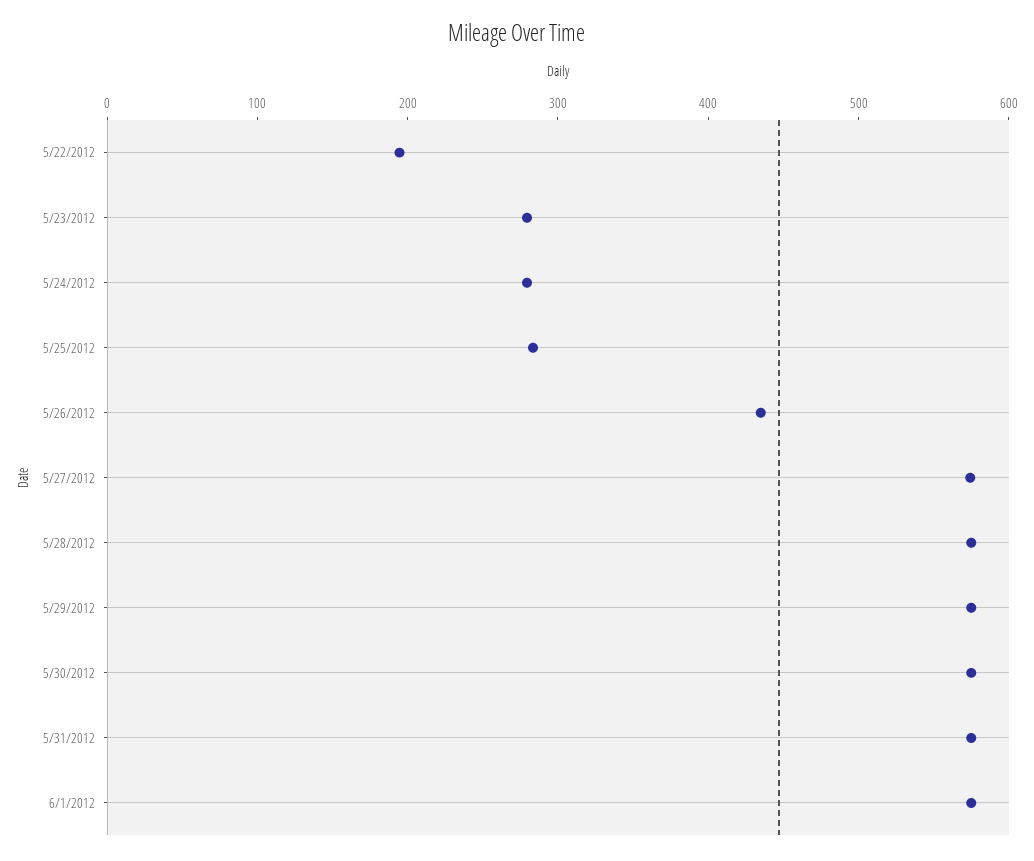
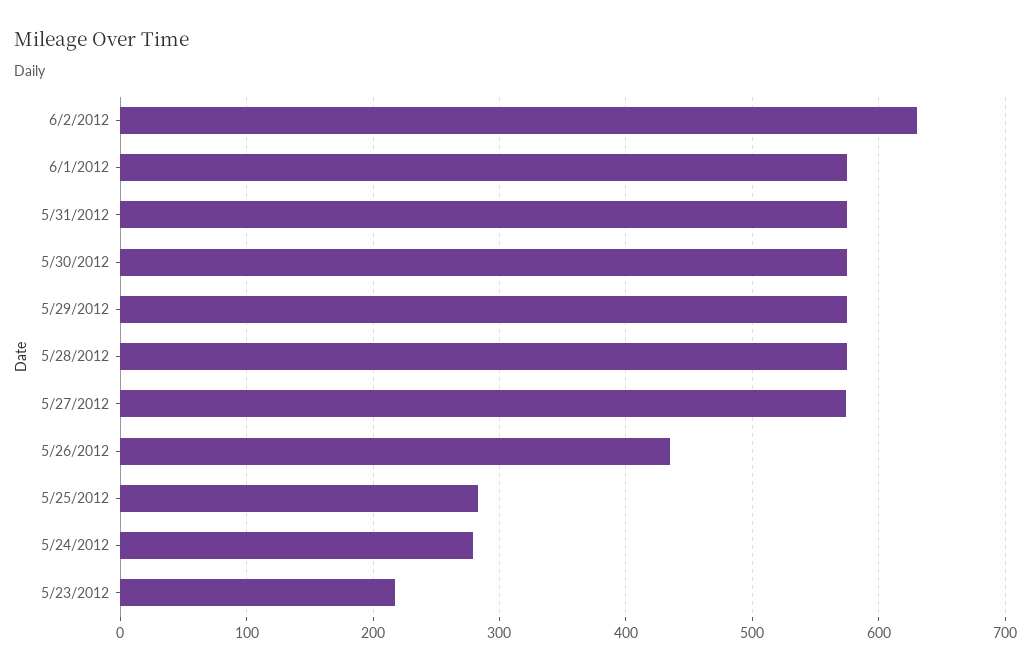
5/22/2012: 200 -> none
5/23/2012: 280 -> 220
6/2/2012: none -> 630

